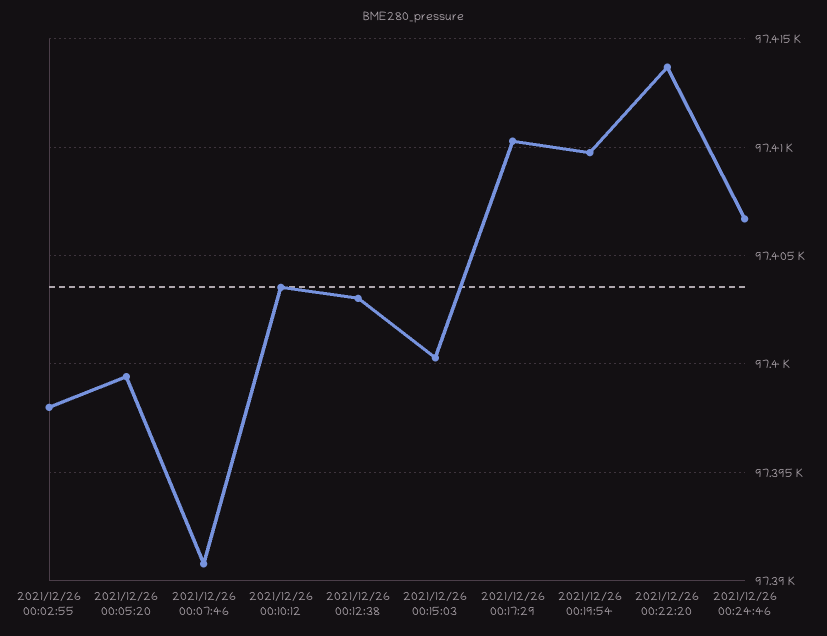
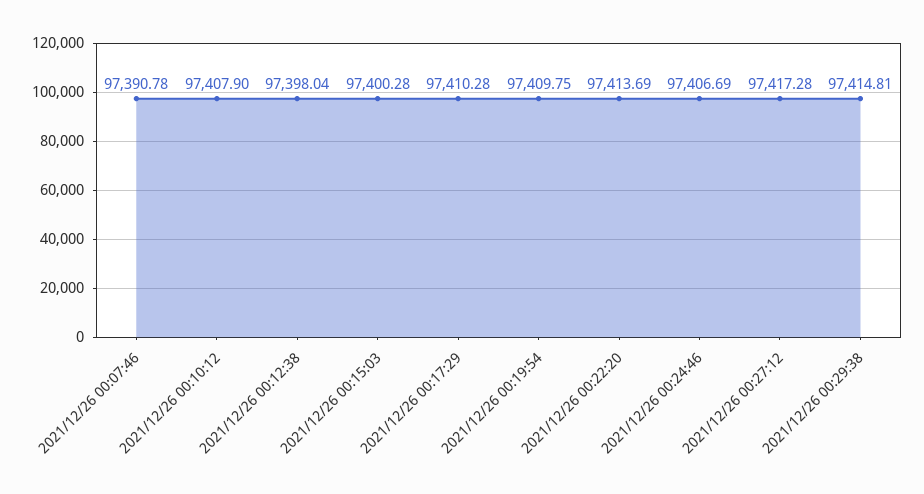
2021/12/26 00:02:55: 97398 -> none
2021/12/26 00:05:20: 97399.5 -> none
2021/12/26 00:10:12: 97403.5 -> 97407.9
2021/12/26 00:12:38: 97403 -> 97398.04
2021/12/26 00:27:12: none -> 97417.28
2021/12/26 00:29:38: none -> 97414.81

